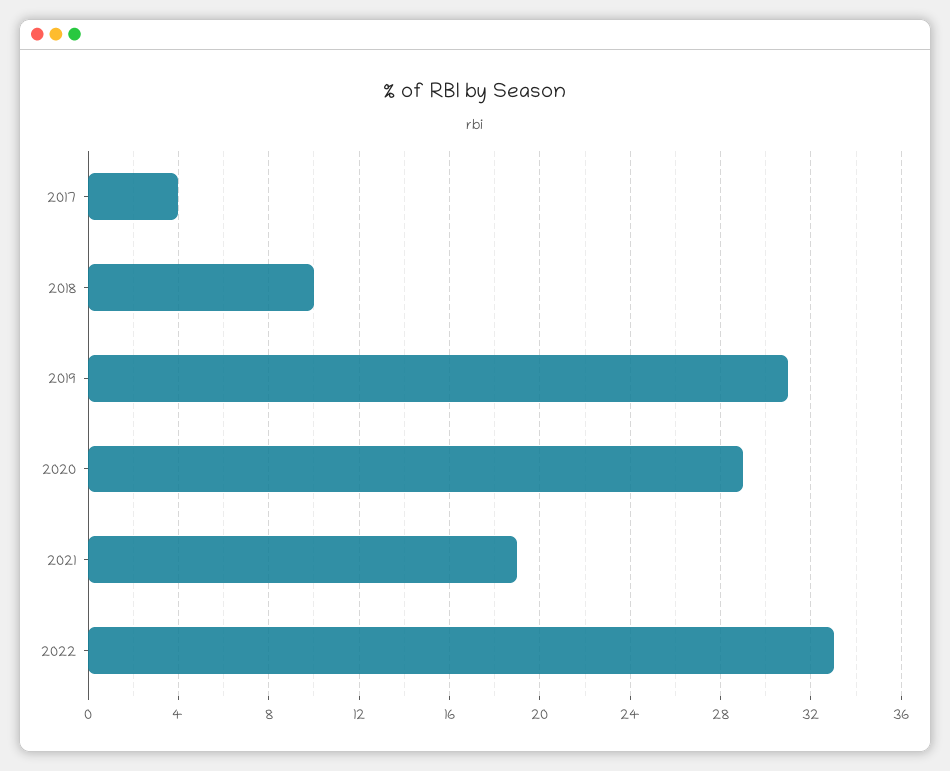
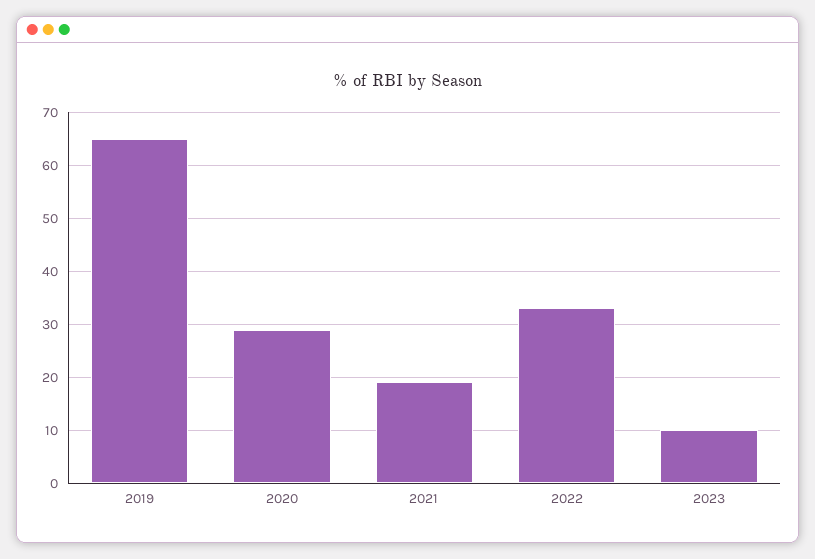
2017: 4 -> none
2018: 10 -> none
2019: 31 -> 65
2023: none -> 10

